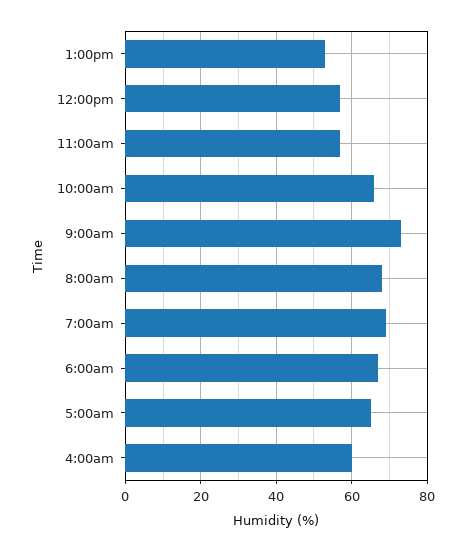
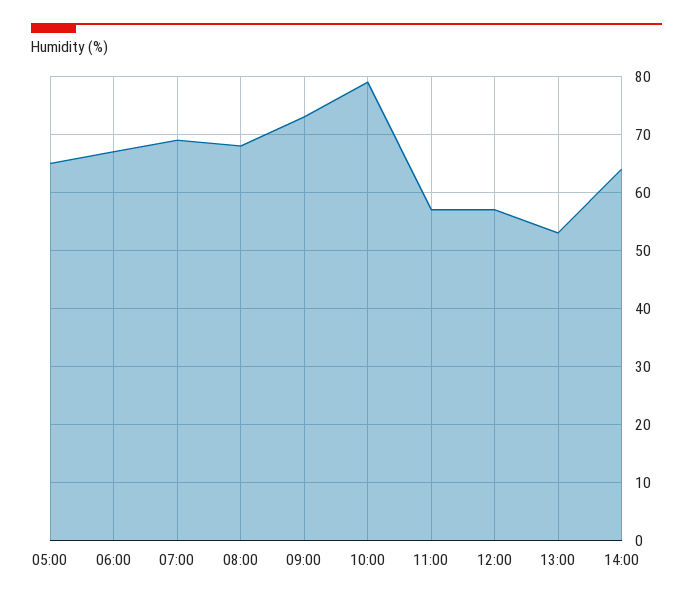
10:00am: 65 -> 80
4:00am: 60 -> none
14:00: none -> 65

